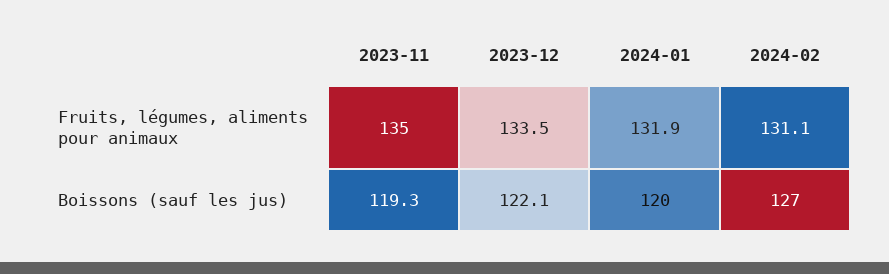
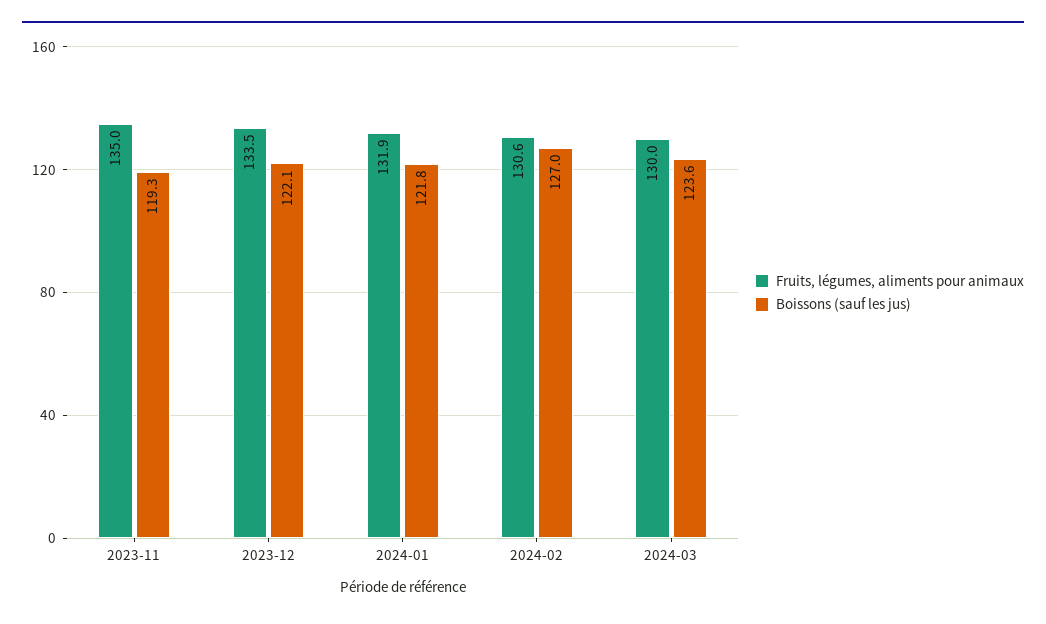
Fruits, légumes, aliments pour animaux, 2024-02: 131.1 -> 130.6
Boissons (sauf les jus), 2024-01: 120 -> 121.8
Fruits, légumes, aliments pour animaux, 2024-03: none -> 130
Boissons (sauf les jus), 2024-03: none -> 123.6

